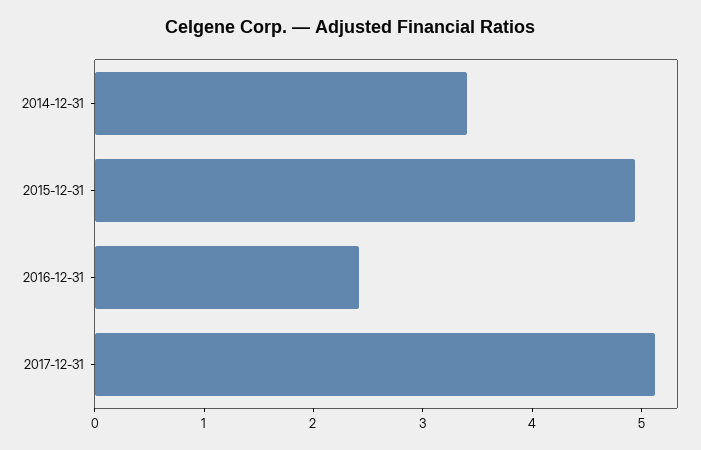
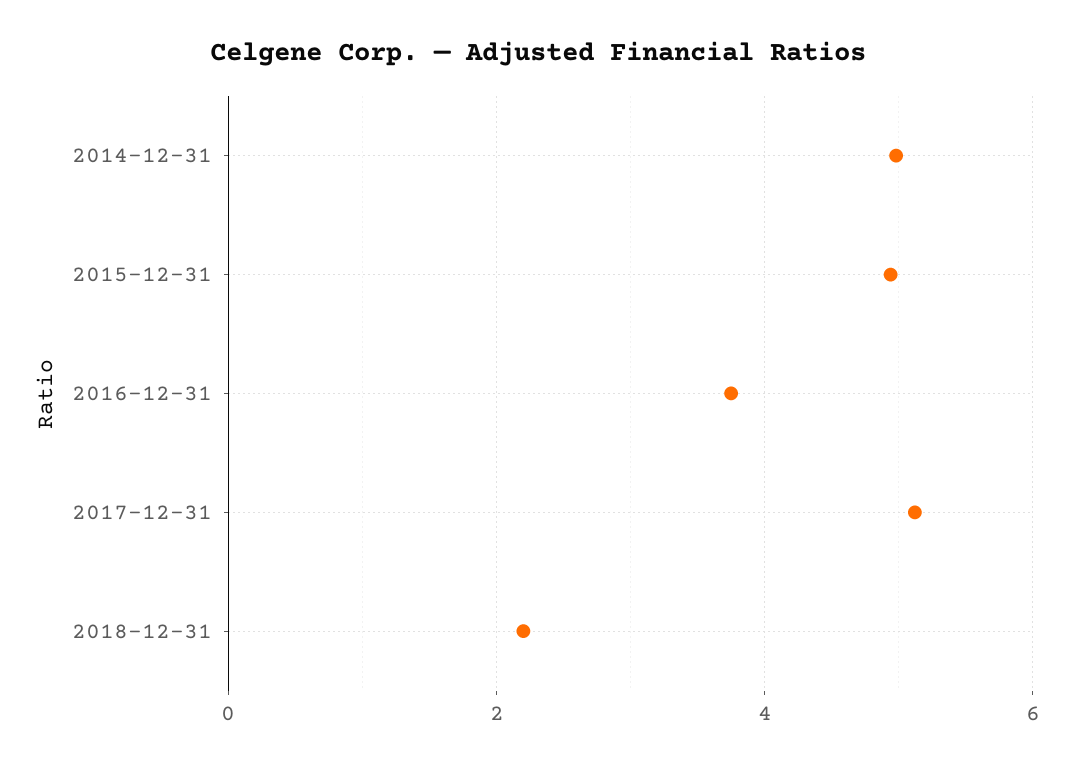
2014-12-31: 3.4 -> 5
2016-12-31: 2.4 -> 3.8
2018-12-31: none -> 2.2

